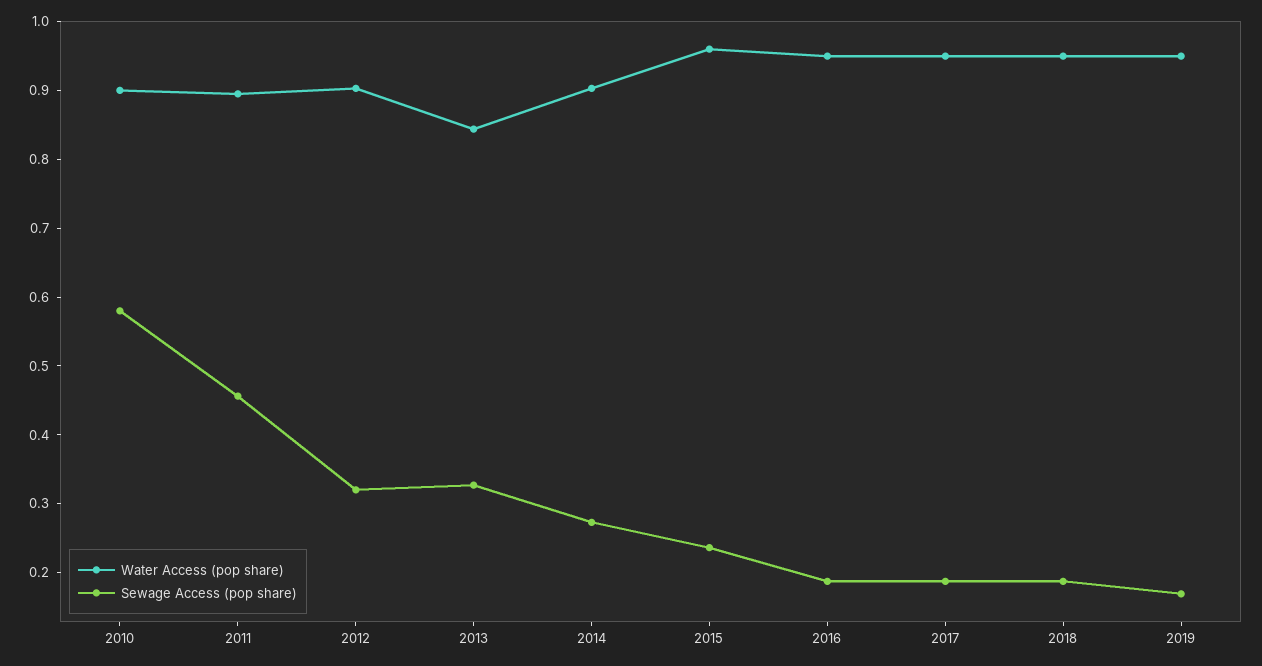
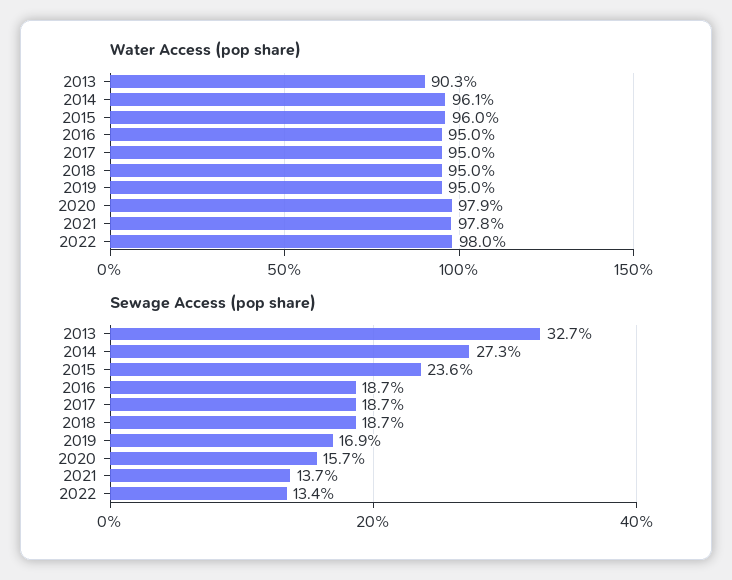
Water Access (pop share), 2010: 0.9 -> none
Sewage Access (pop share), 2010: 0.58 -> none
Water Access (pop share), 2011: 0.9 -> none
Sewage Access (pop share), 2011: 0.46 -> none
Water Access (pop share), 2012: 0.9 -> none
Sewage Access (pop share), 2012: 0.32 -> none
Water Access (pop share), 2013: 0.84 -> 0.903
Water Access (pop share), 2014: 0.9 -> 0.961
Water Access (pop share), 2020: none -> 0.979
Water Access (pop share), 2021: none -> 0.978
Water Access (pop share), 2022: none -> 0.98
Sewage Access (pop share), 2020: none -> 0.157
Sewage Access (pop share), 2021: none -> 0.137
Sewage Access (pop share), 2022: none -> 0.134

